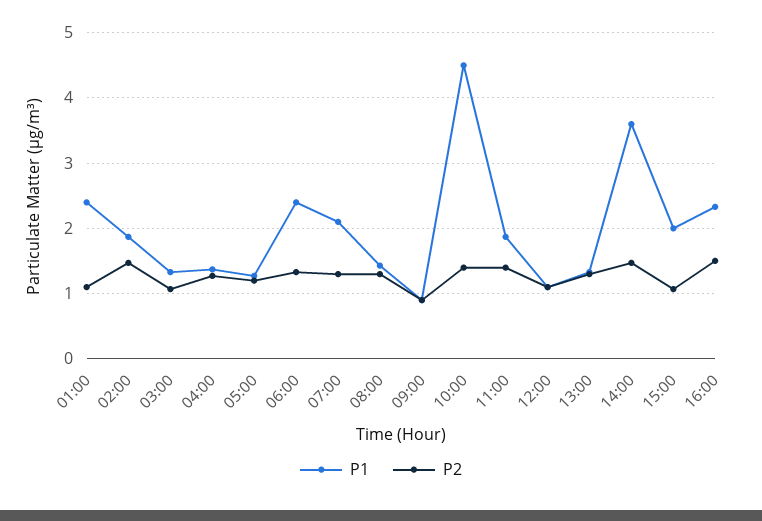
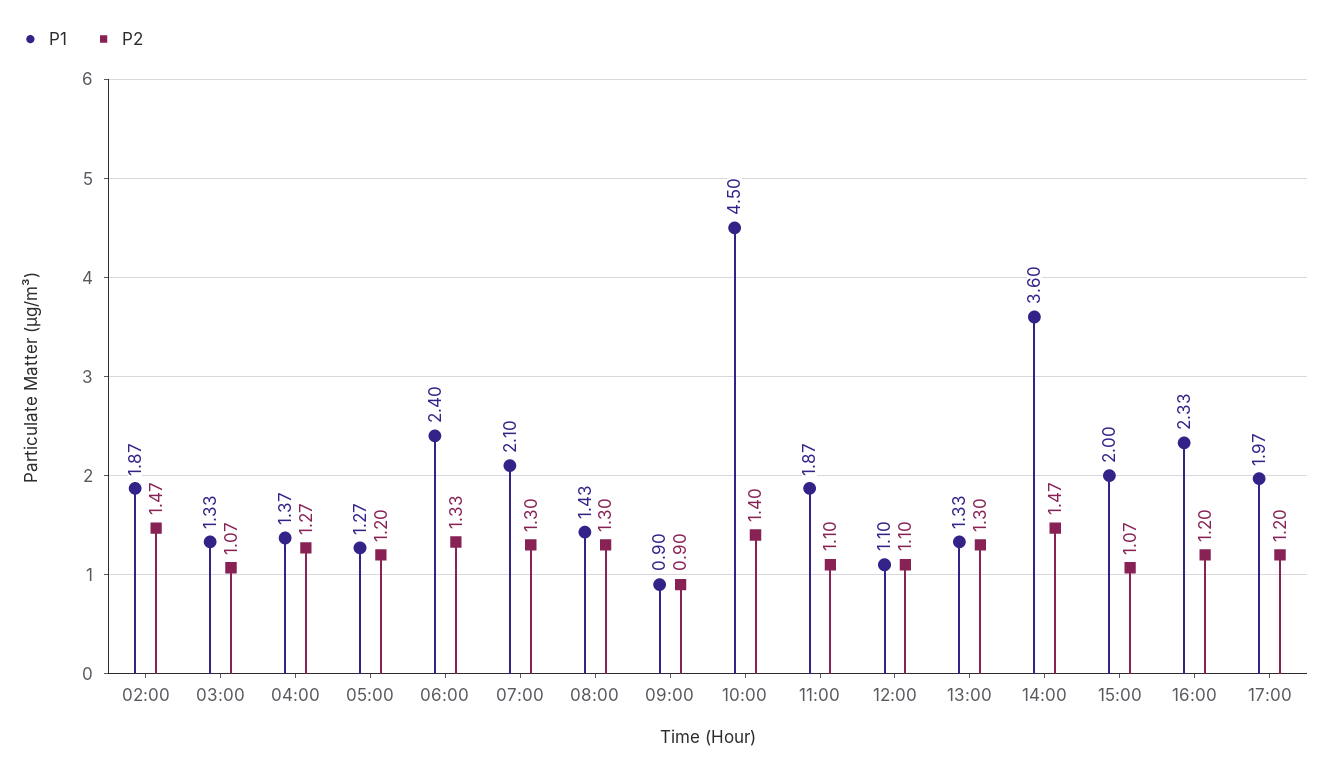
P1, 01:00: 2.4 -> none
P2, 01:00: 1.1 -> none
P2, 11:00: 1.4 -> 1.1
P2, 16:00: 1.5 -> 1.2
P1, 17:00: none -> 1.97
P2, 17:00: none -> 1.2

